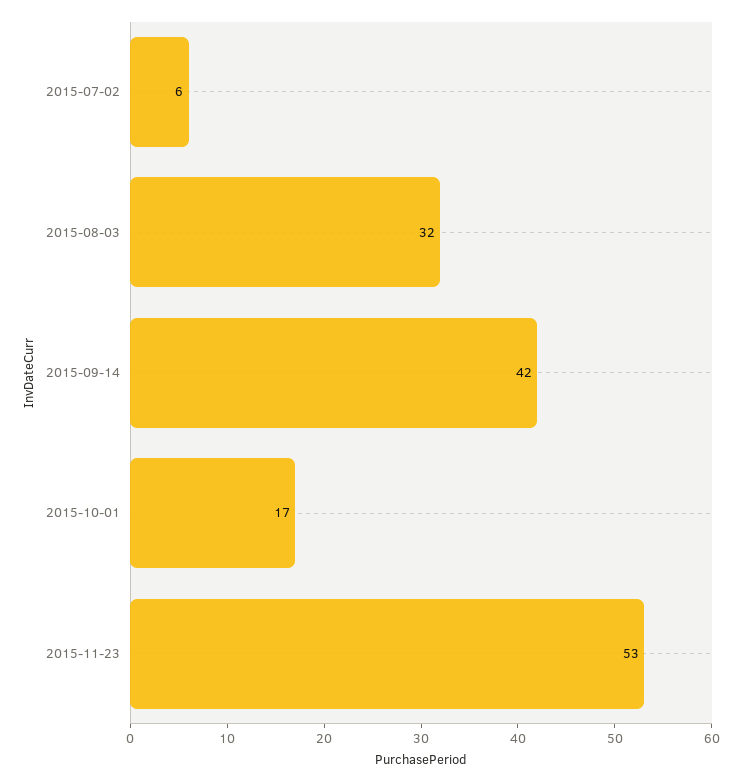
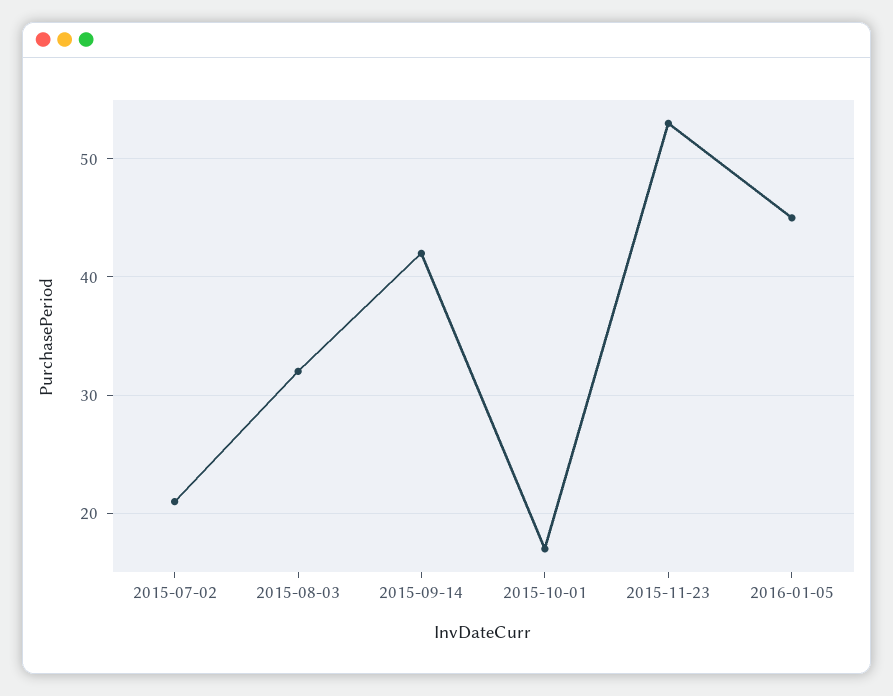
2015-07-02: 6 -> 21
2016-01-05: none -> 45

